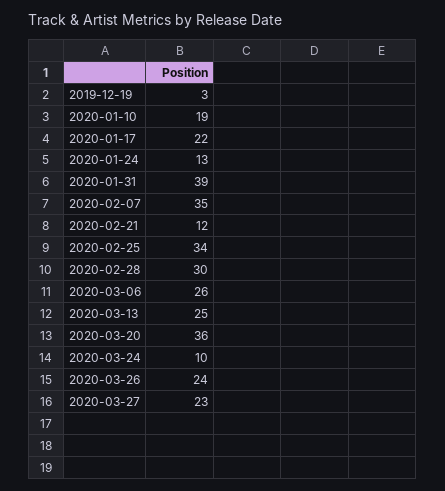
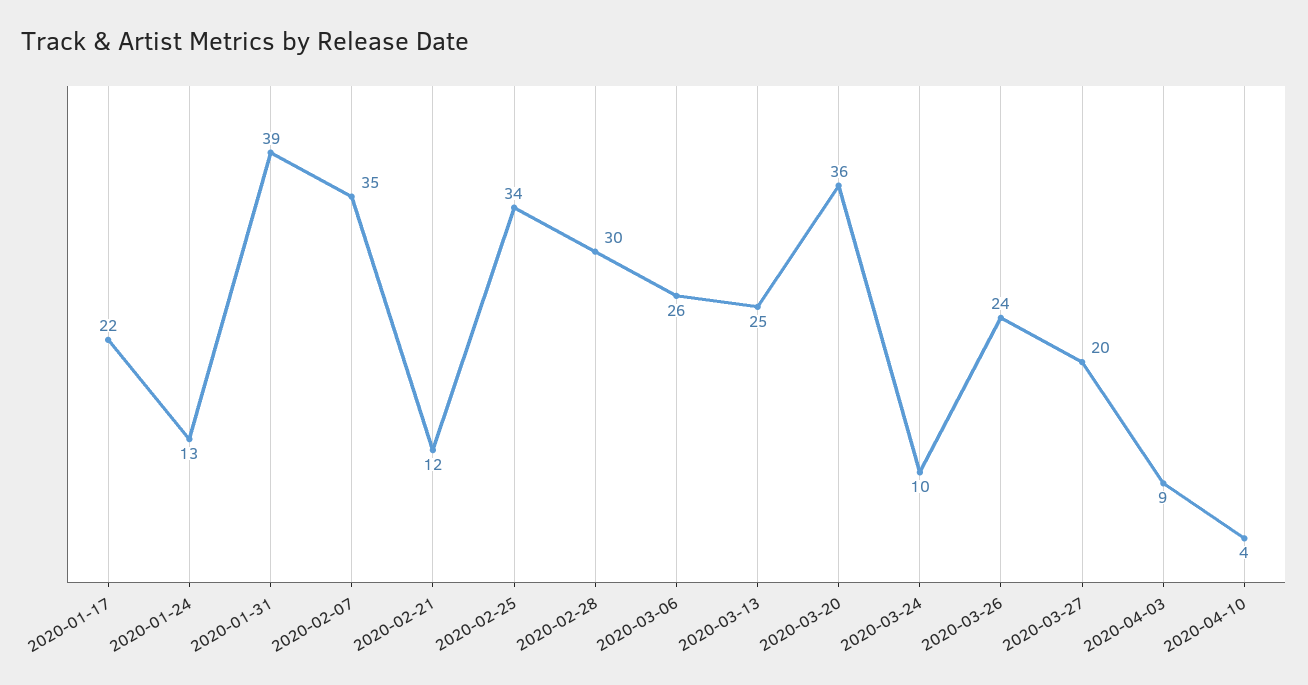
2019-12-19: 3 -> none
2020-01-10: 19 -> none
2020-03-27: 23 -> 20
2020-04-03: none -> 9
2020-04-10: none -> 4

